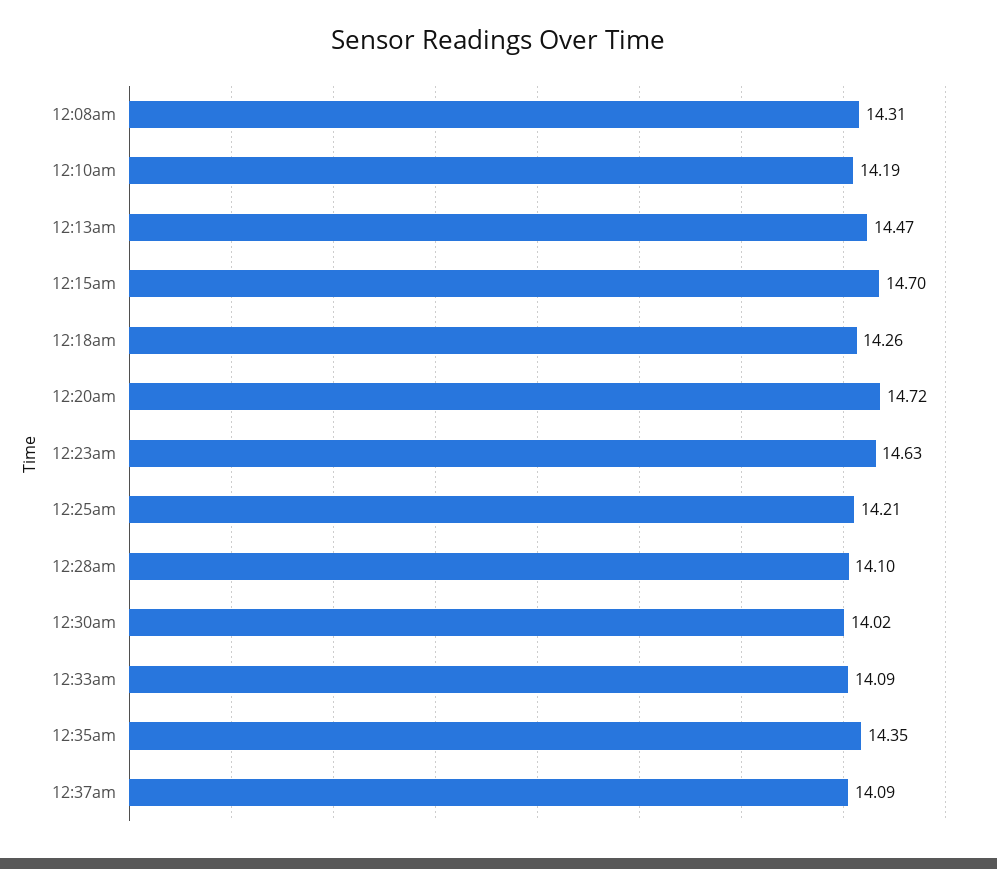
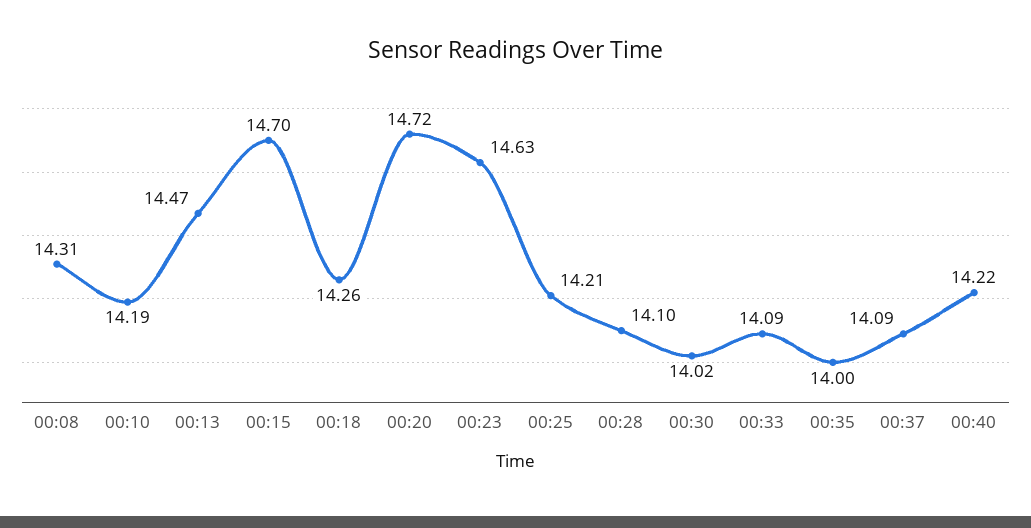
12:35am: 14.35 -> 14
00:40: none -> 14.22

